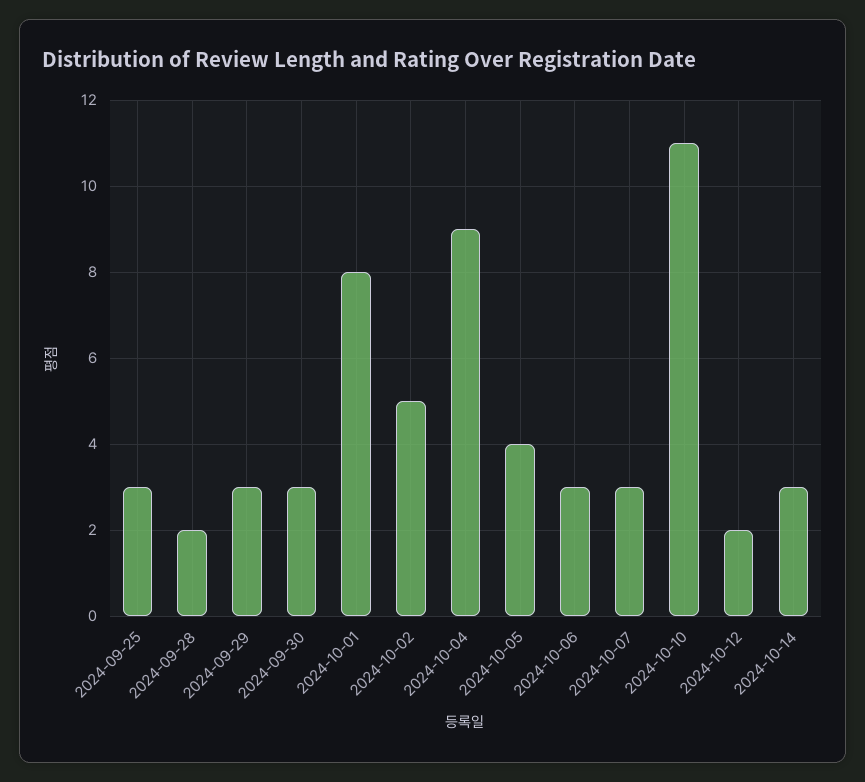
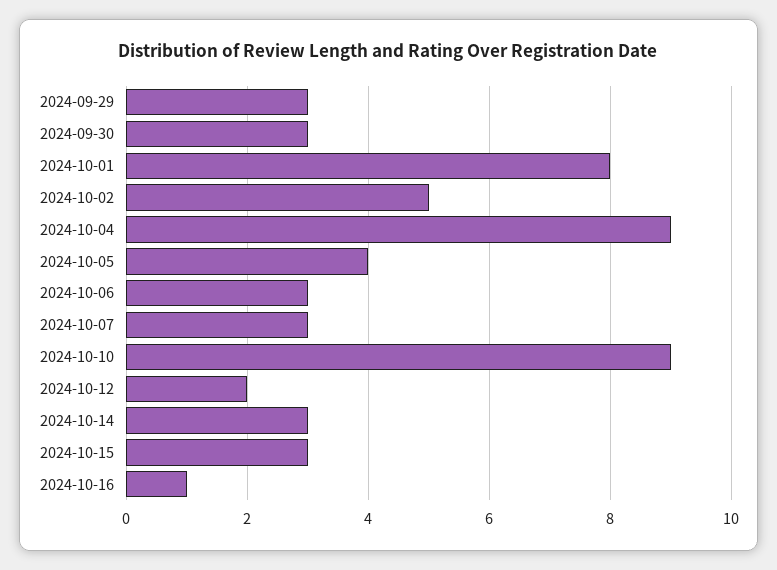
2024-09-25: 3 -> none
2024-09-28: 2 -> none
2024-10-10: 11 -> 9
2024-10-15: none -> 3
2024-10-16: none -> 1

